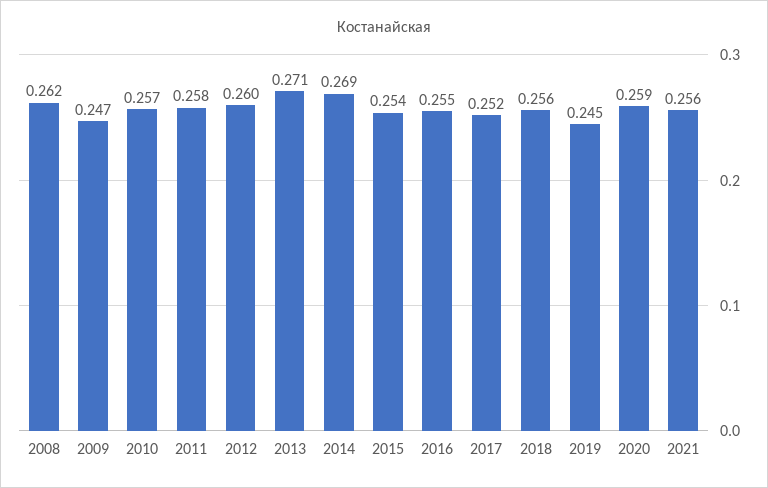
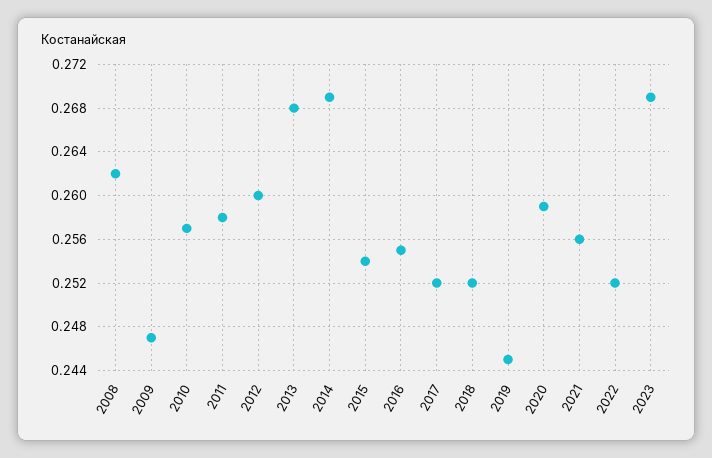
2013: 0.271 -> 0.268
2018: 0.256 -> 0.252
2022: none -> 0.252
2023: none -> 0.269

